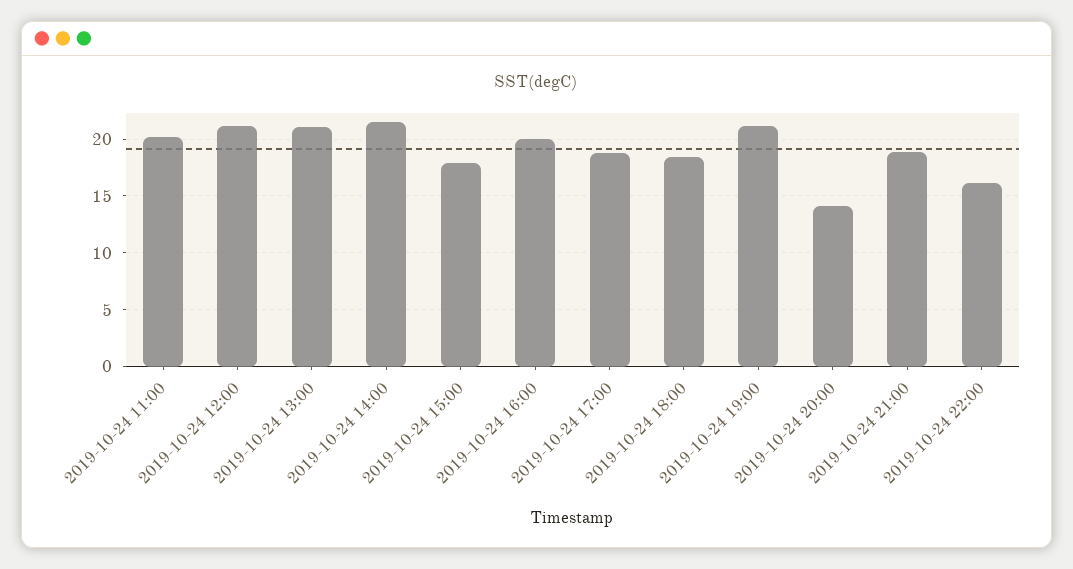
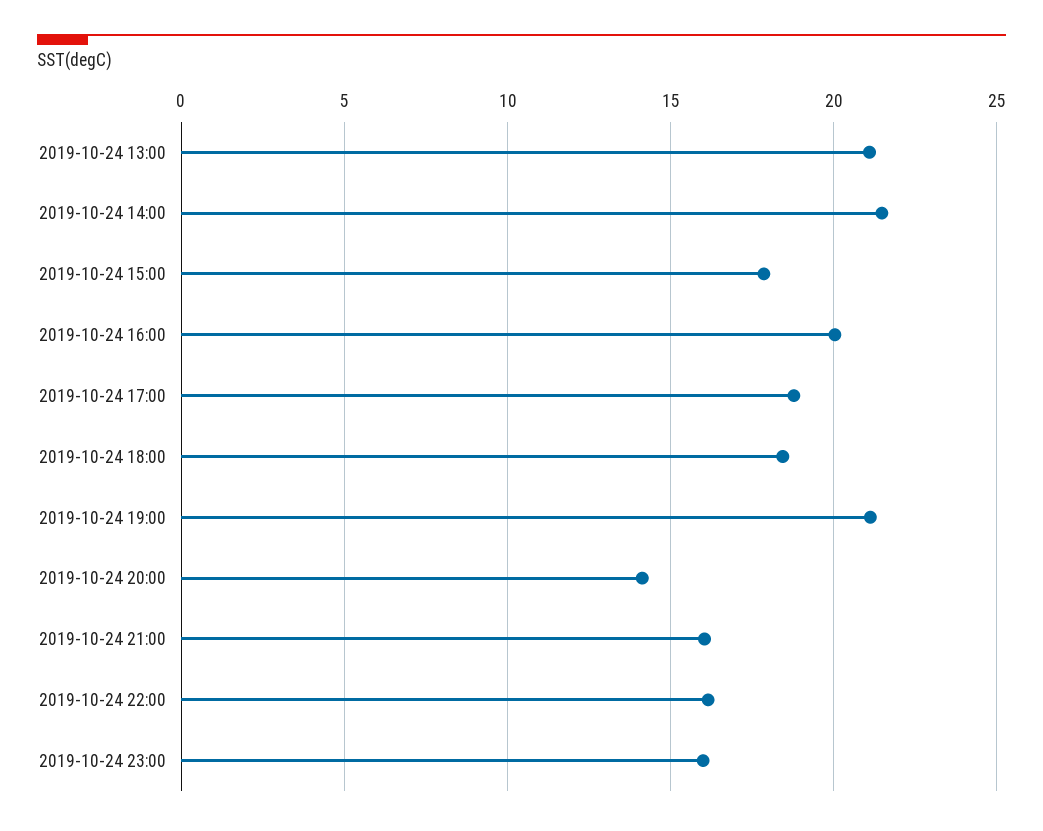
2019-10-24 11:00: 20 -> none
2019-10-24 12:00: 21 -> none
2019-10-24 21:00: 19 -> 16
2019-10-24 23:00: none -> 16

